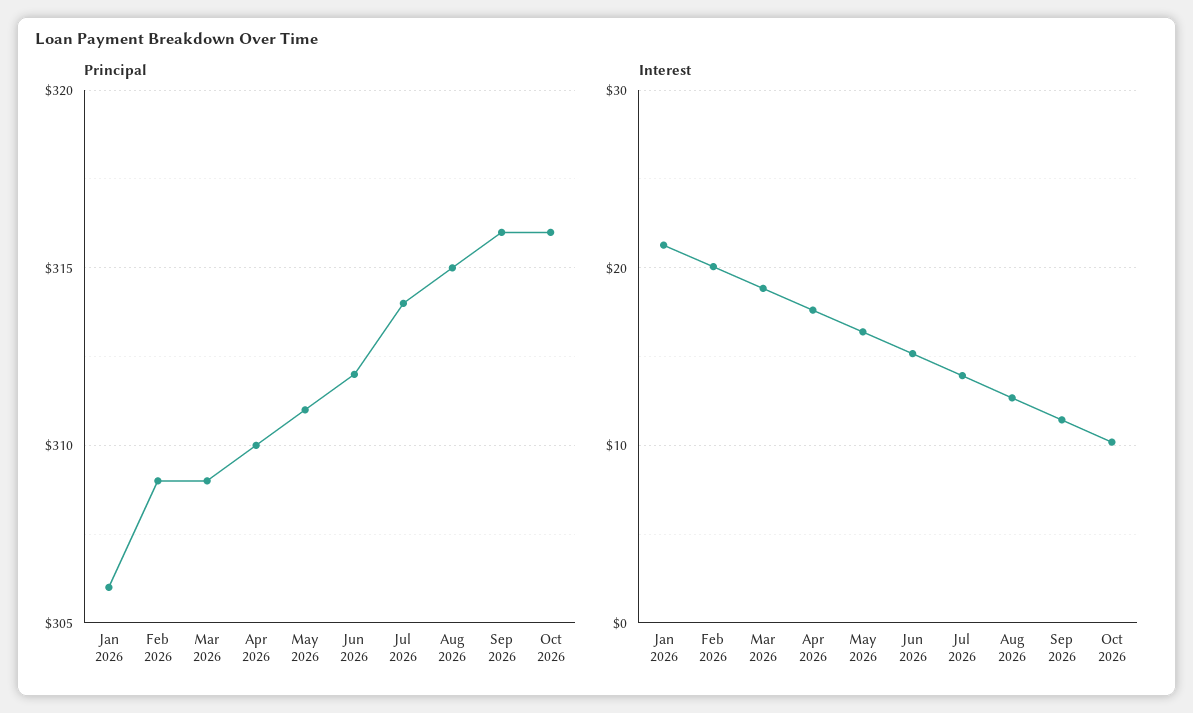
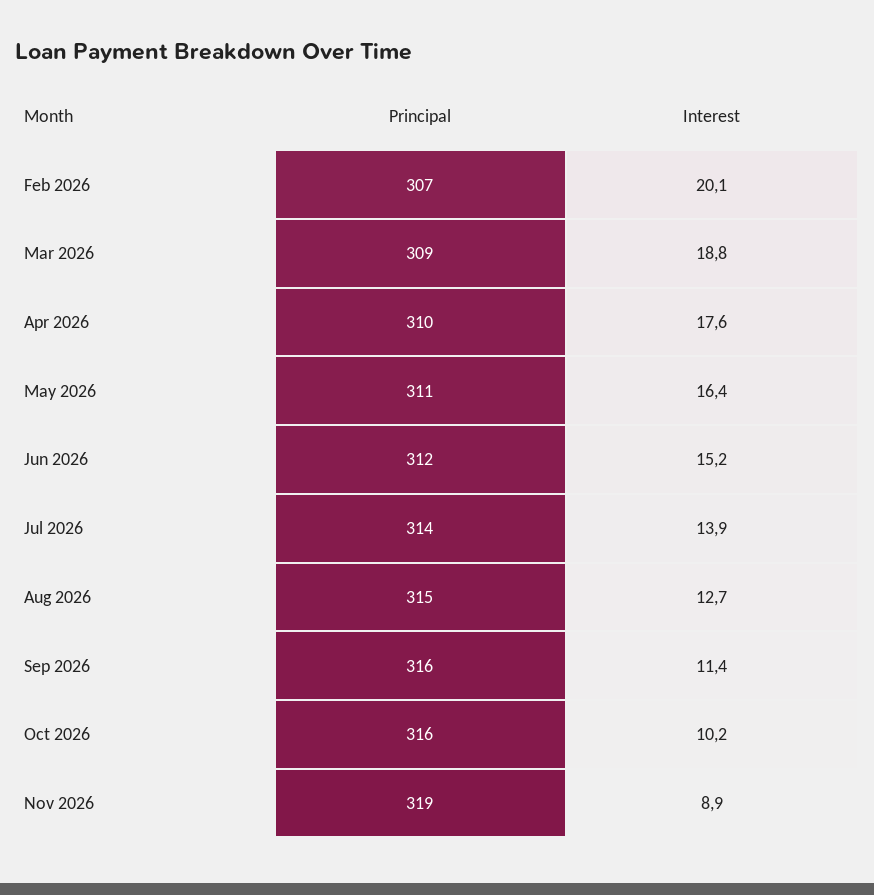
Principal, Jan 2026: 306 -> none
Principal, Feb 2026: 309 -> 307
Interest, Jan 2026: 21 -> none
Principal, Nov 2026: none -> 319
Interest, Nov 2026: none -> 8.9

